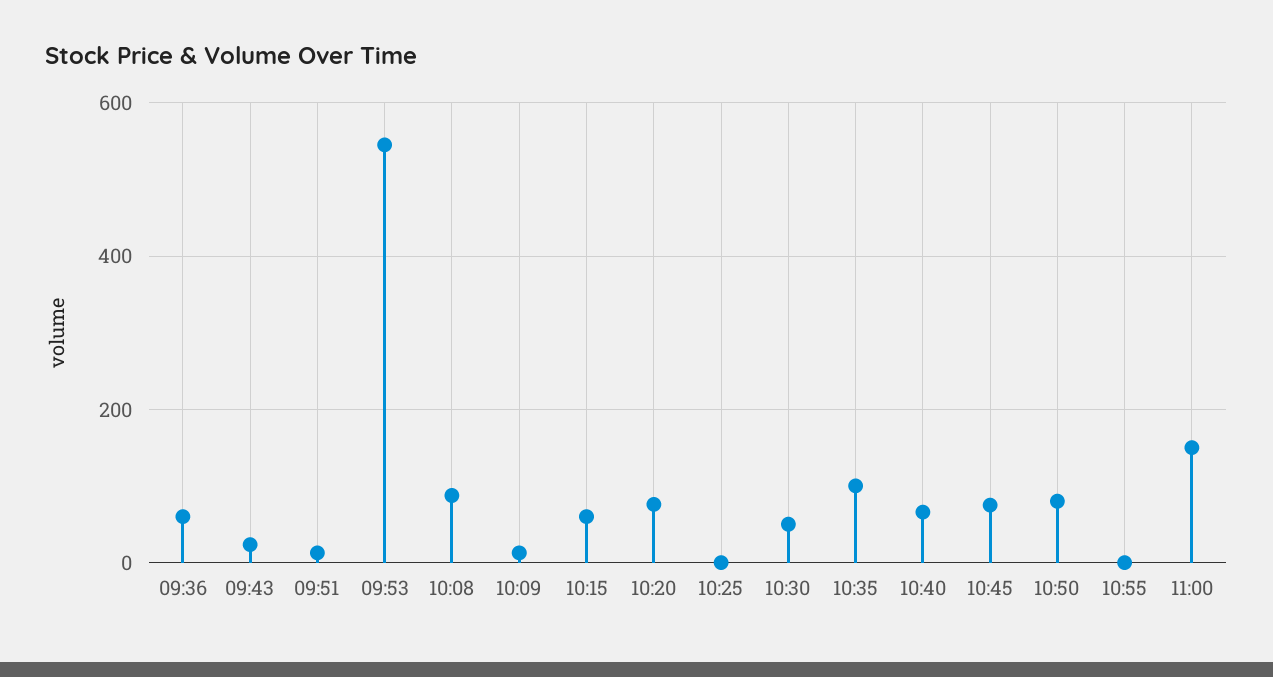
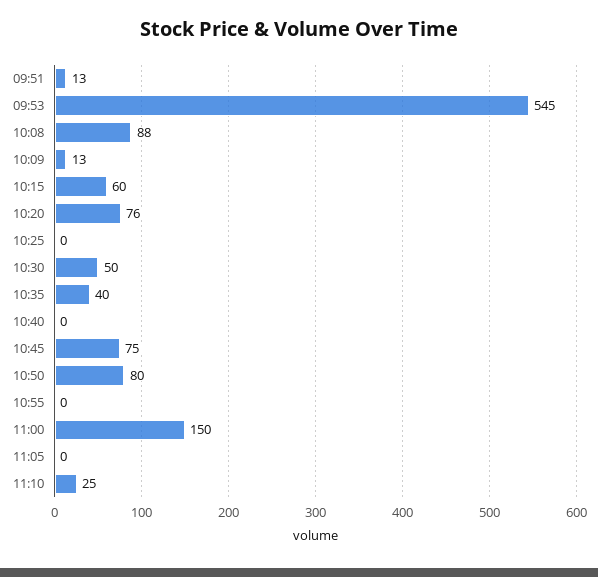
09:36: 60 -> none
09:43: 20 -> none
10:35: 100 -> 40
10:40: 60 -> 0
11:05: none -> 0
11:10: none -> 25

